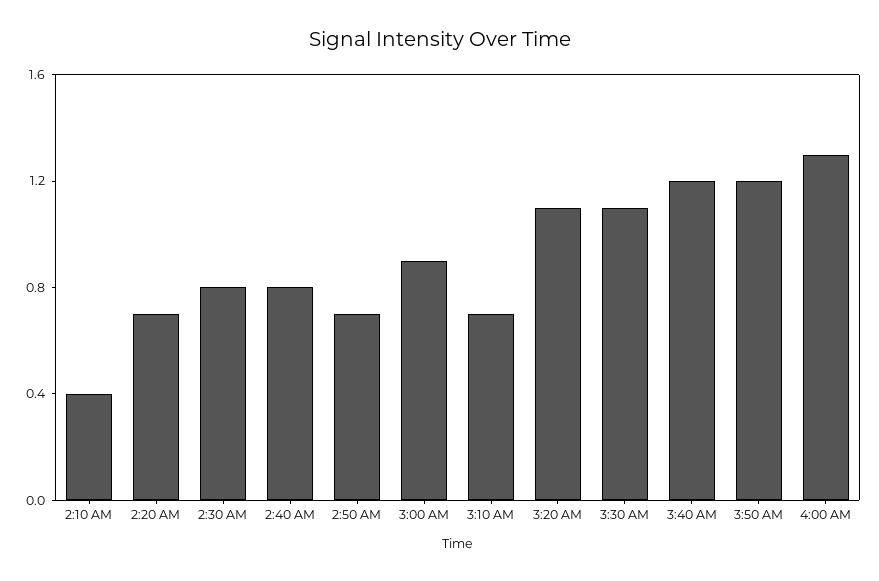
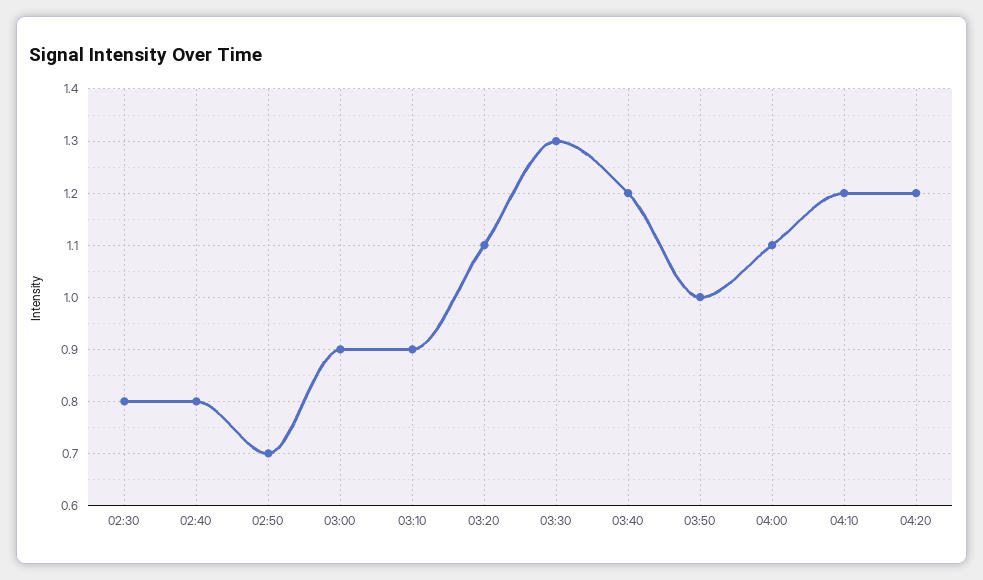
2:10 AM: 0.4 -> none
2:20 AM: 0.7 -> none
3:10 AM: 0.7 -> 0.9
3:30 AM: 1.1 -> 1.3
3:50 AM: 1.2 -> 1
4:00 AM: 1.3 -> 1.1
04:10: none -> 1.2
04:20: none -> 1.2

